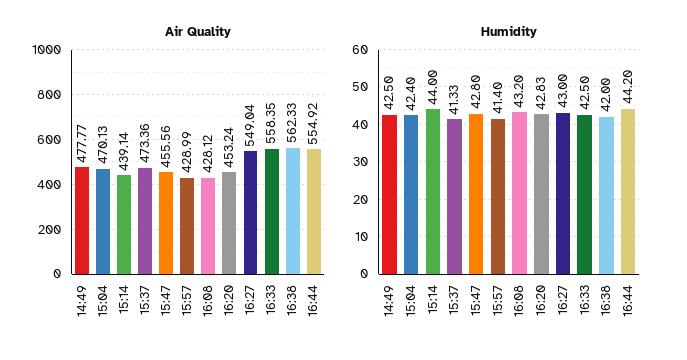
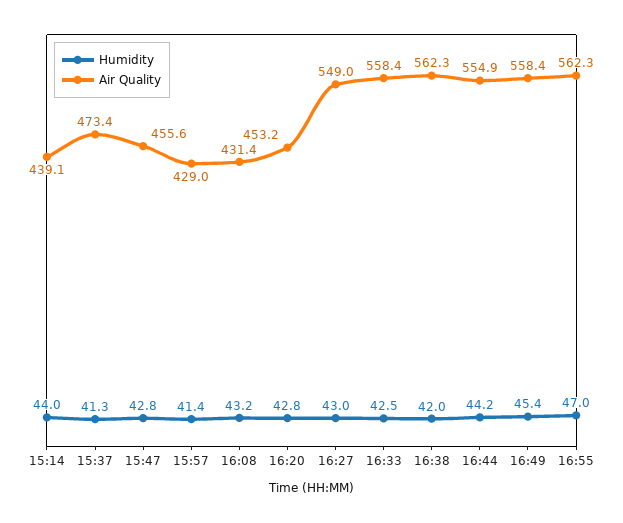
Air Quality, 14:49: 477.77 -> none
Air Quality, 15:04: 470.13 -> none
Air Quality, 16:08: 428.12 -> 431.4
Humidity, 14:49: 42.5 -> none
Humidity, 15:04: 42.4 -> none
Humidity, 16:49: none -> 45.4
Air Quality, 16:49: none -> 558.4
Humidity, 16:55: none -> 47
Air Quality, 16:55: none -> 562.3

